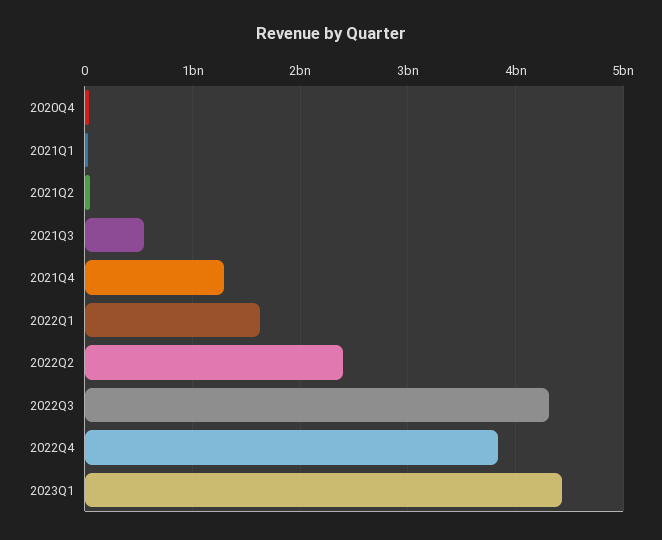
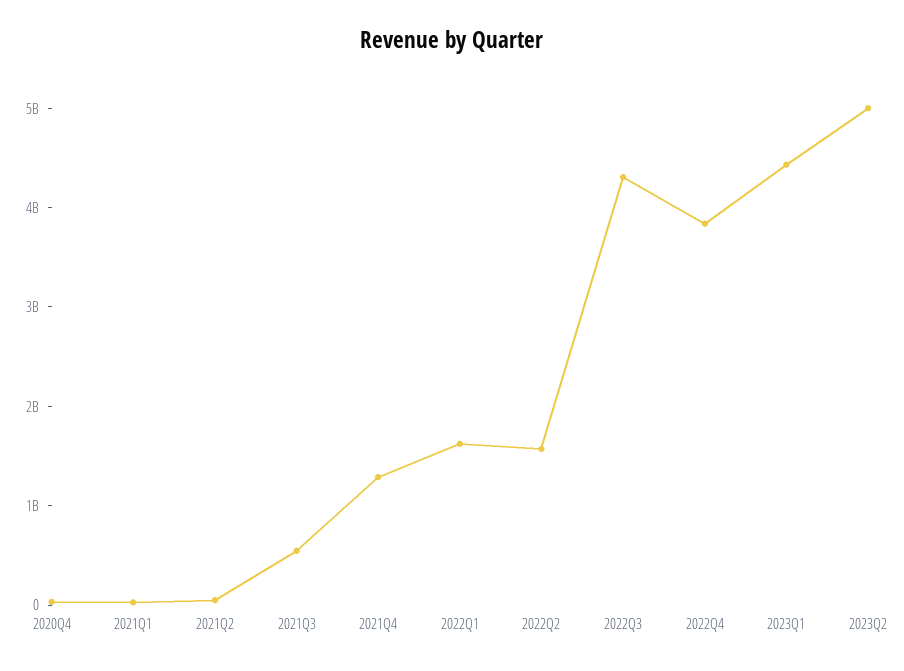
2022Q2: 2400000000 -> 1600000000
2023Q2: none -> 5000000000

